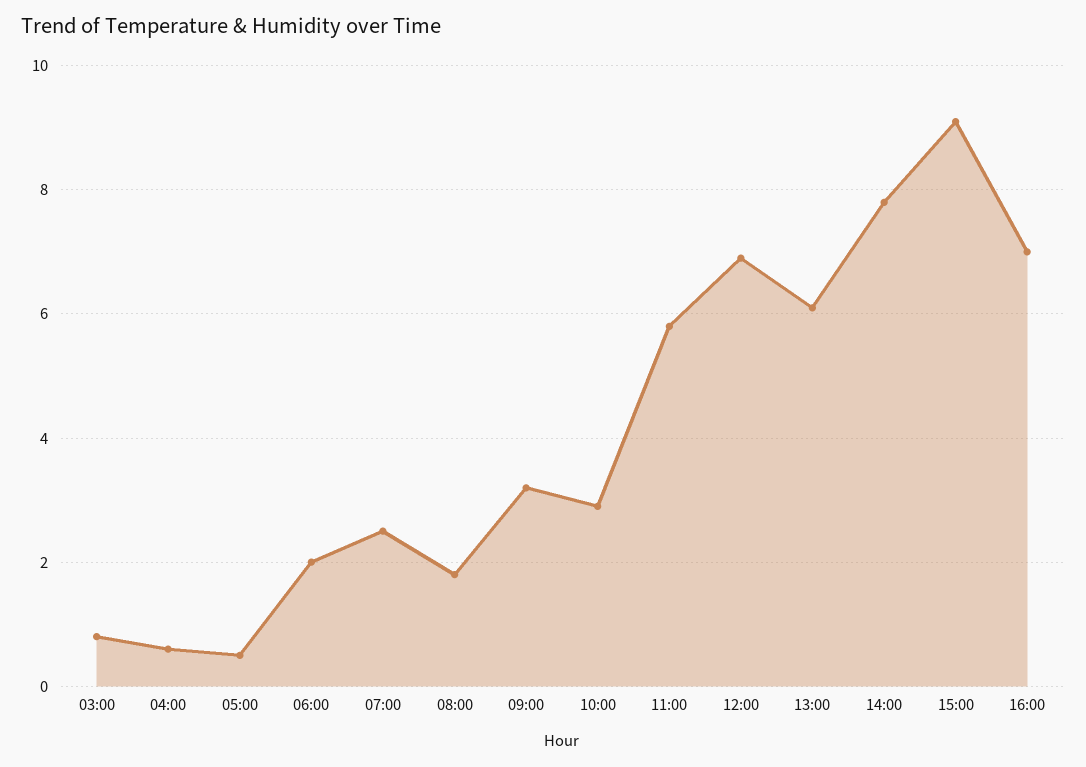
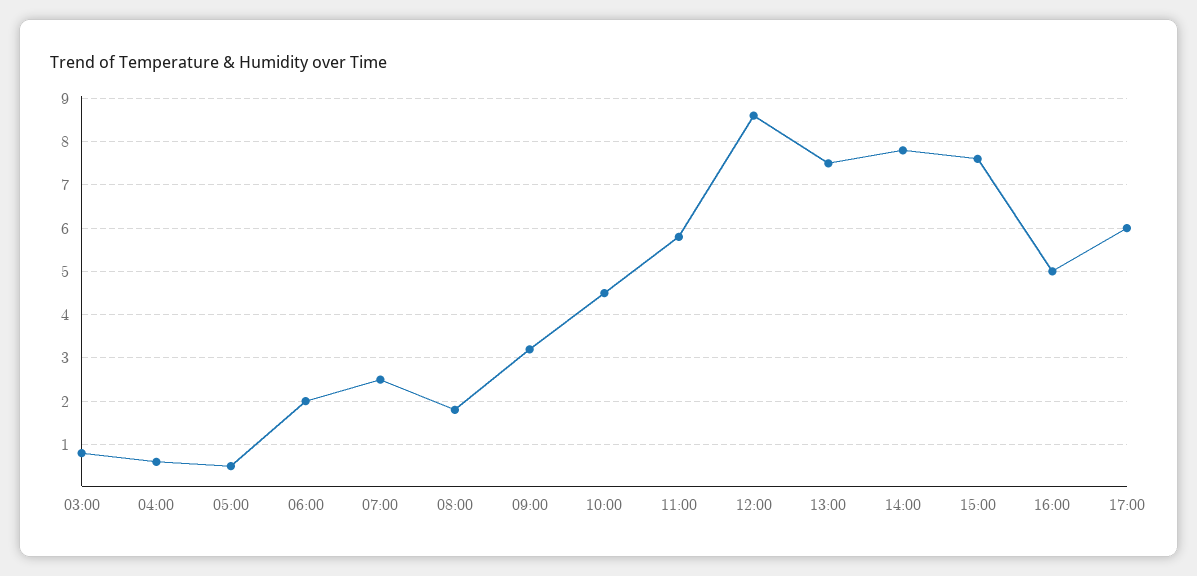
10:00: 3 -> 4.5
12:00: 7 -> 8.5
13:00: 6 -> 7.5
15:00: 9 -> 7.5
16:00: 7 -> 5
17:00: none -> 6

